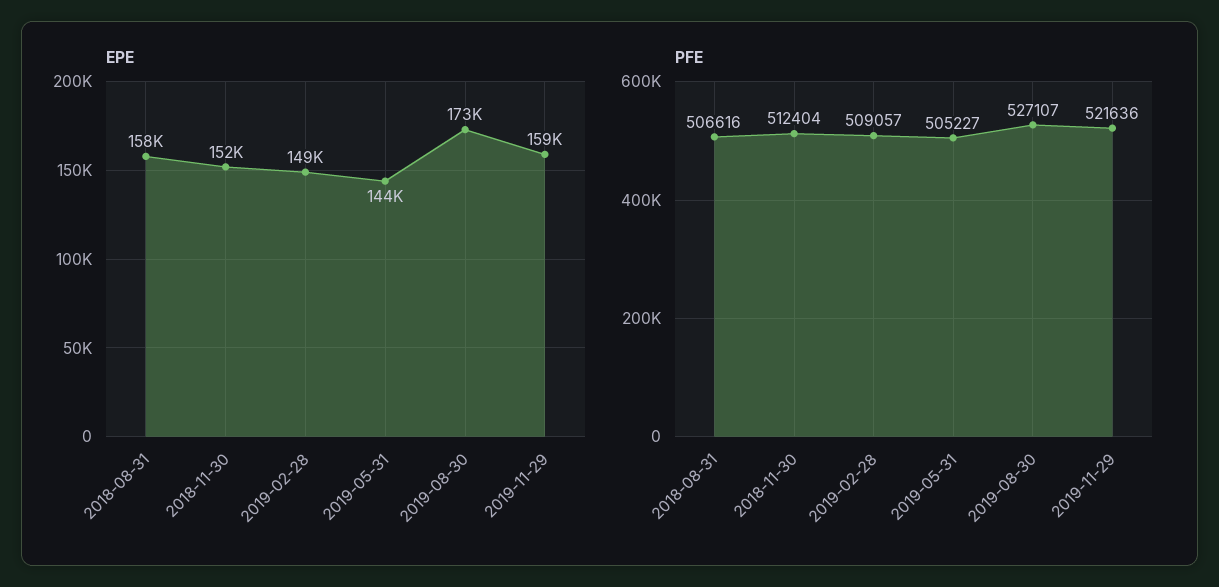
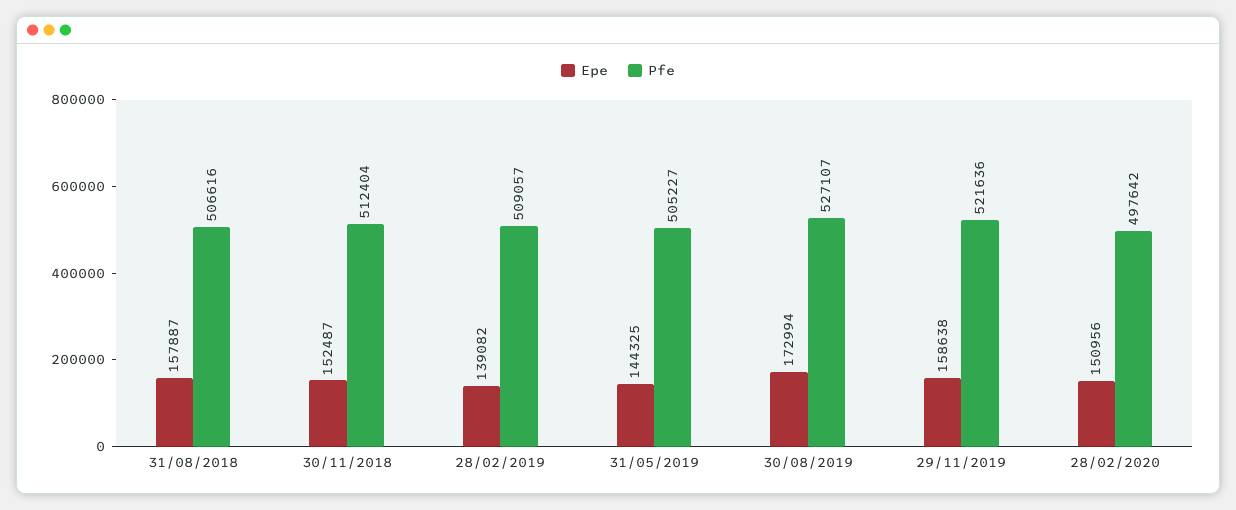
EPE, 2019-02-28: 149000 -> 139082
EPE, 28/02/2020: none -> 150956
PFE, 28/02/2020: none -> 497642

